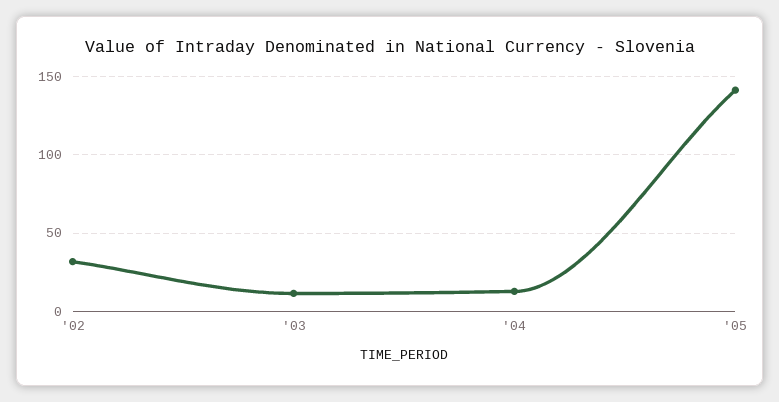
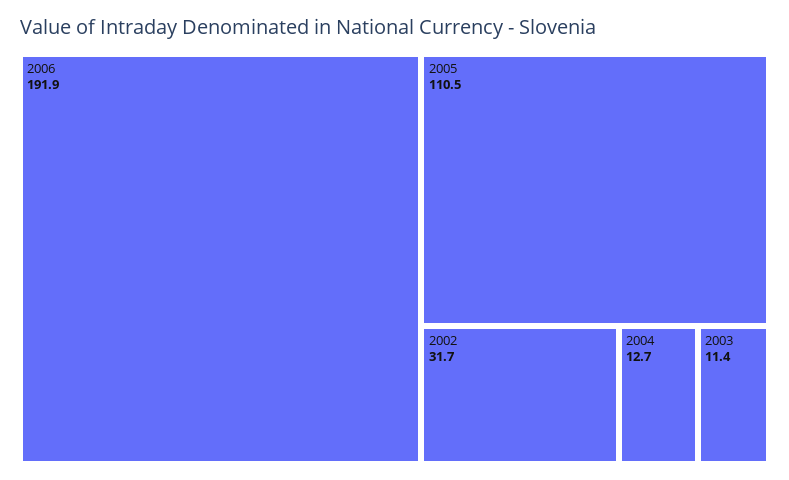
'05: 140 -> 110.5
2006: none -> 191.9

